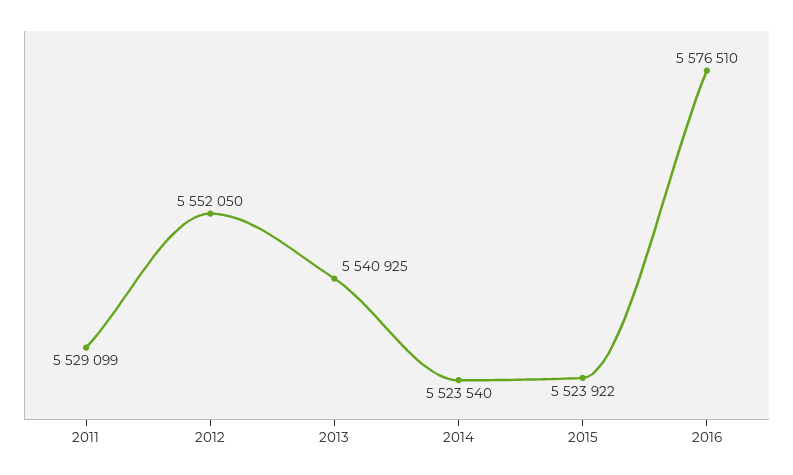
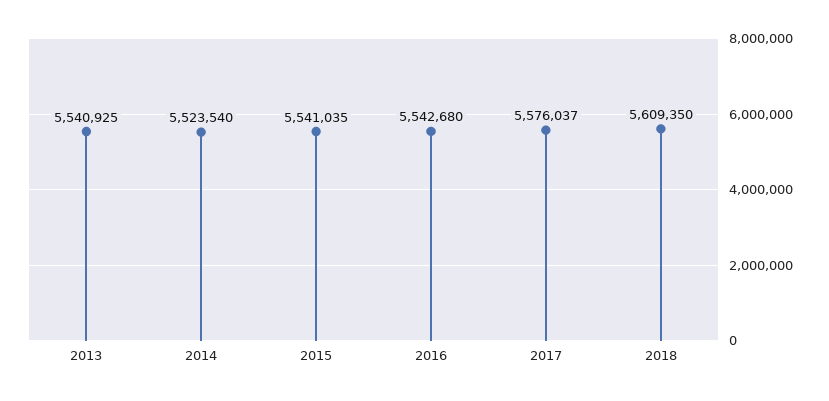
2011: 5529099 -> none
2012: 5552050 -> none
2015: 5523922 -> 5541035
2016: 5576510 -> 5542680
2017: none -> 5576037
2018: none -> 5609350

